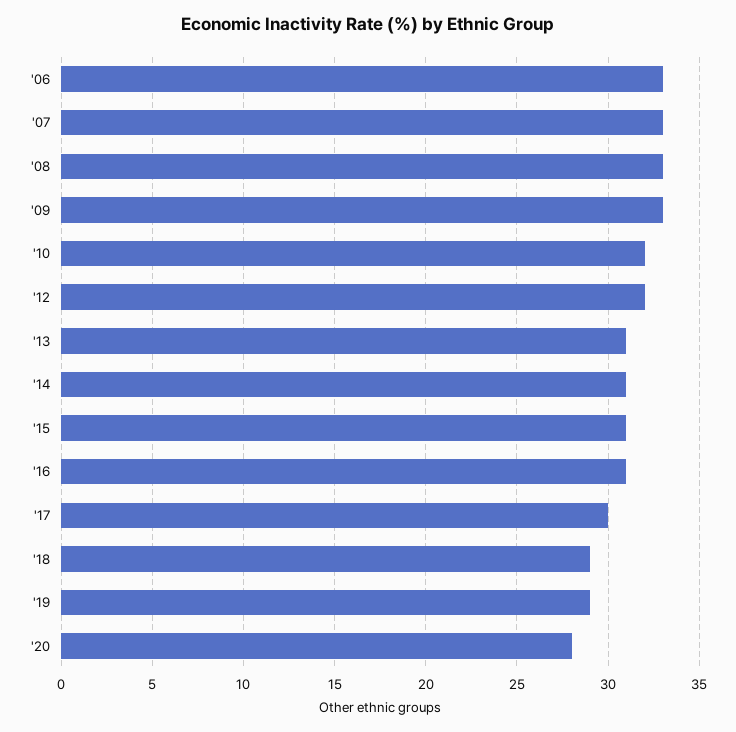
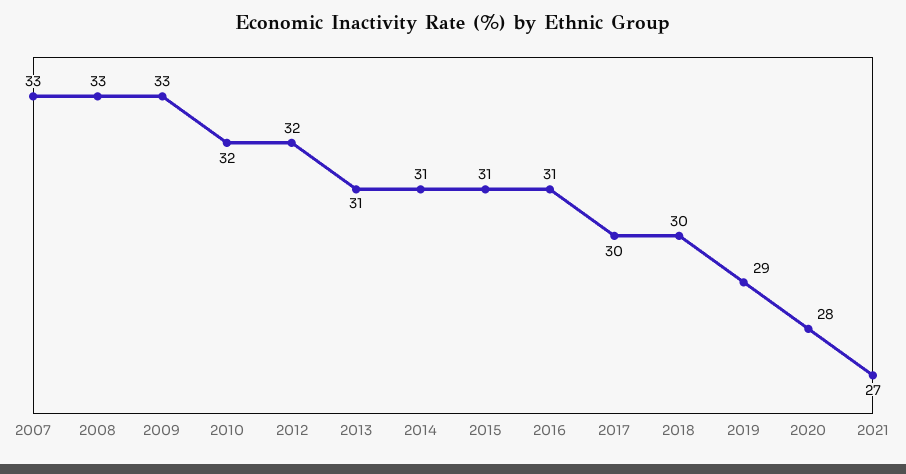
'06: 33 -> none
'18: 29 -> 30
2021: none -> 27

